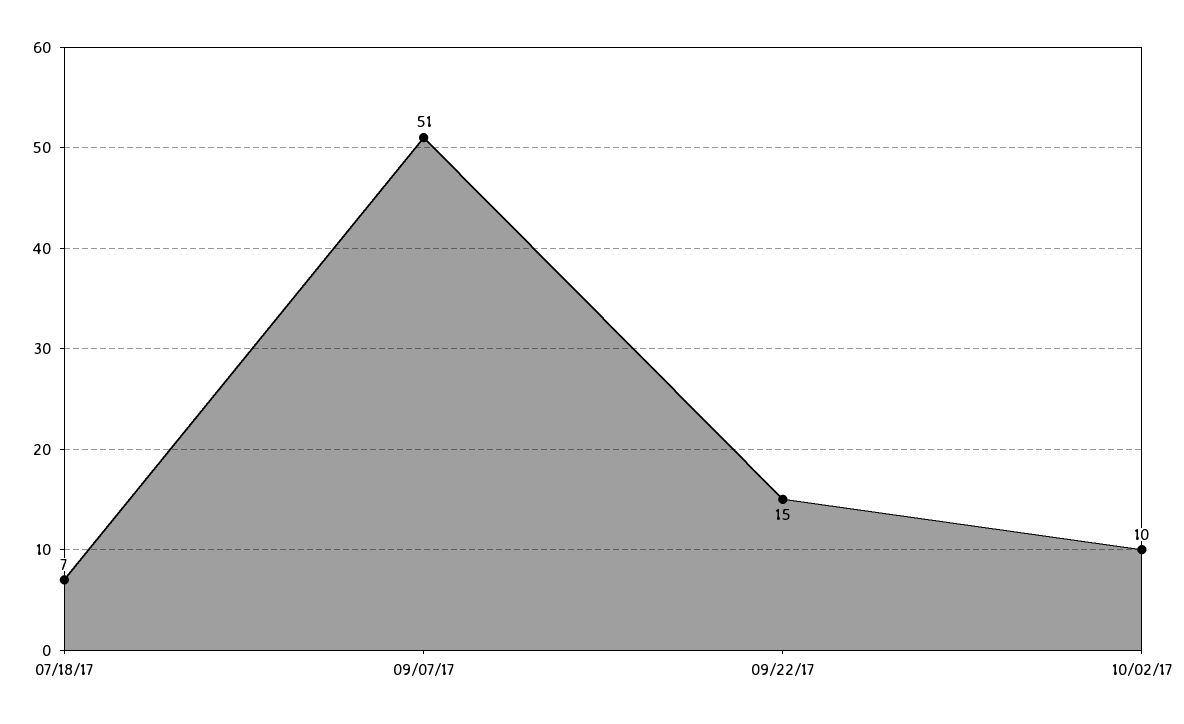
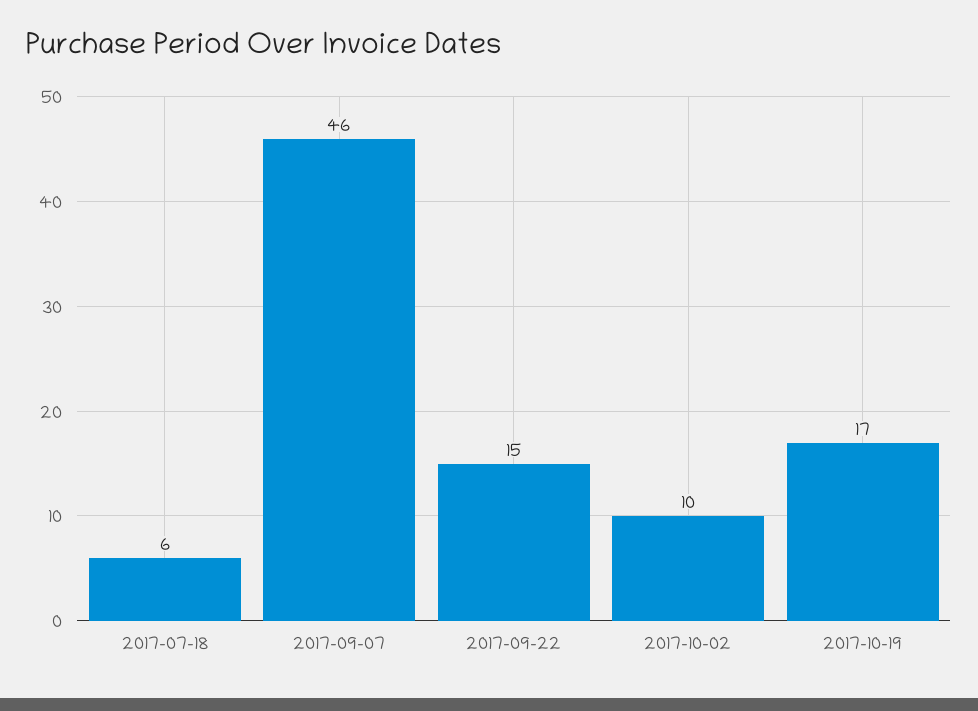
07/18/17: 7 -> 6
09/07/17: 51 -> 46
2017-10-19: none -> 17

